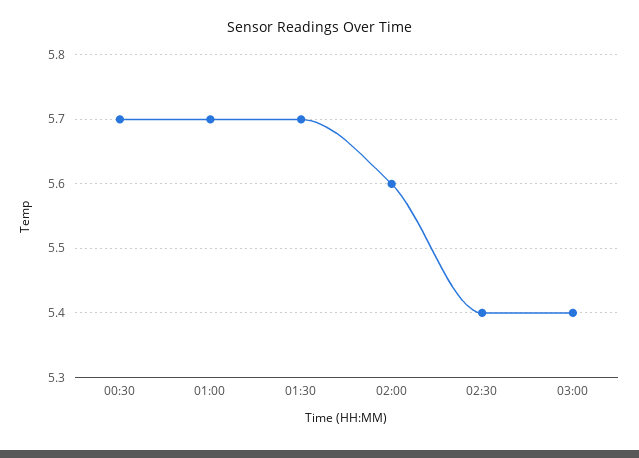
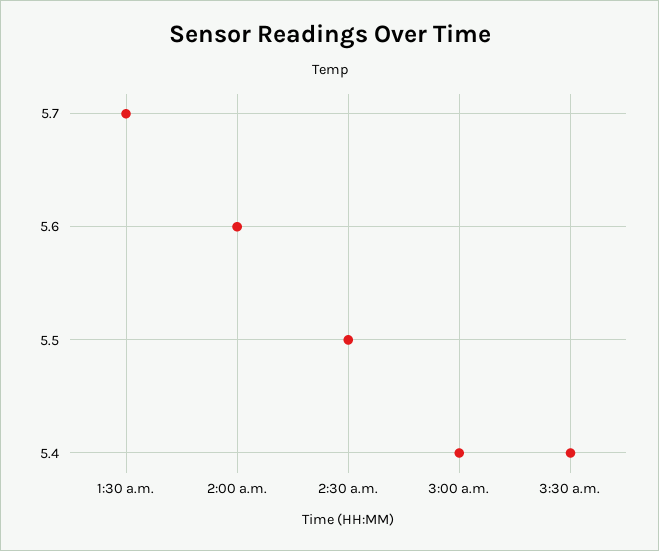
00:30: 5.7 -> none
01:00: 5.7 -> none
02:30: 5.4 -> 5.5
3:30 a.m.: none -> 5.4

